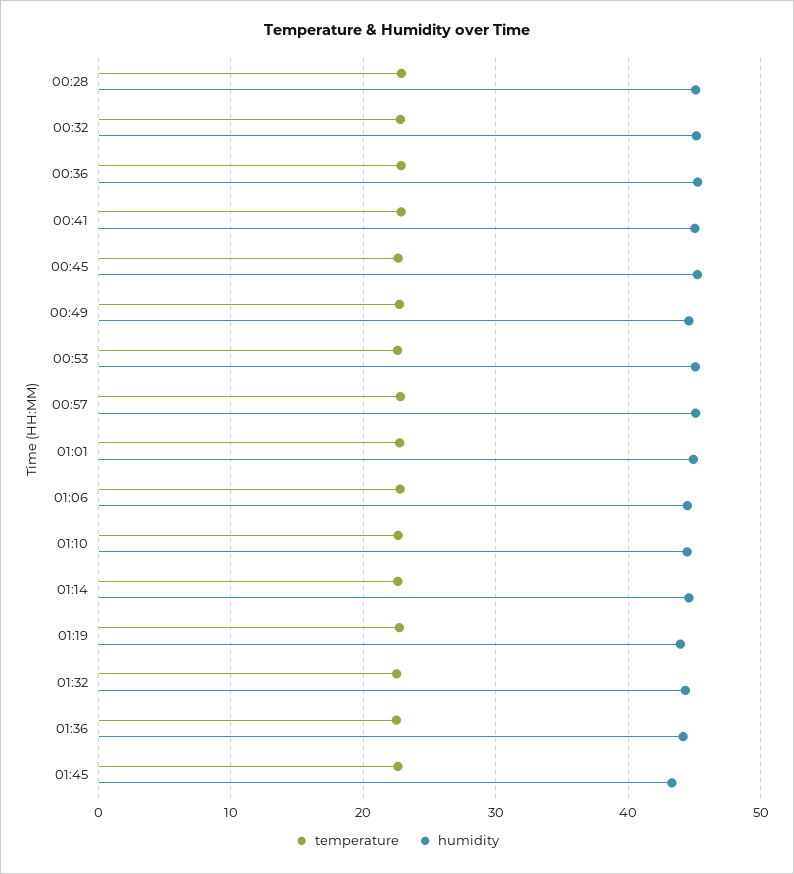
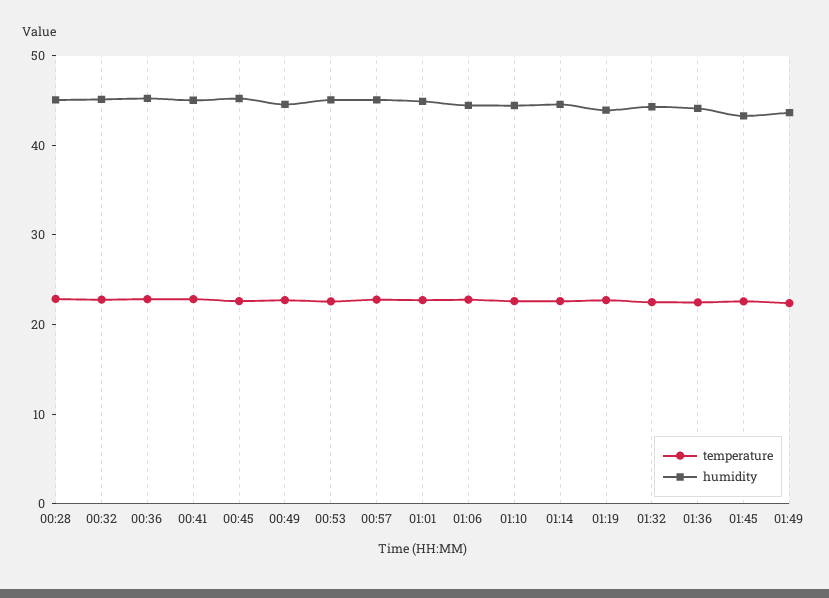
temperature, 01:49: none -> 22
humidity, 01:49: none -> 44

